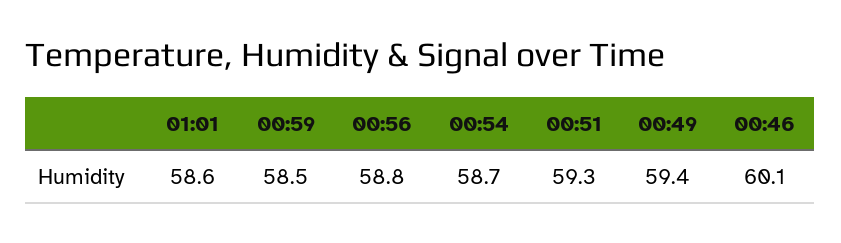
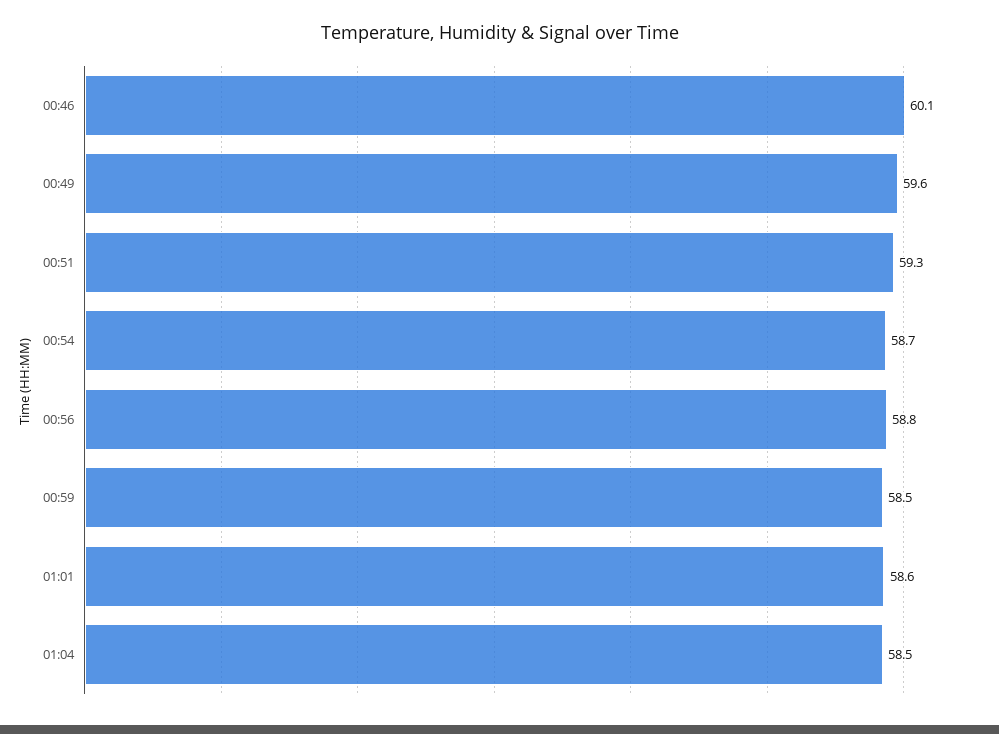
00:49: 59.4 -> 59.6
01:04: none -> 58.5

